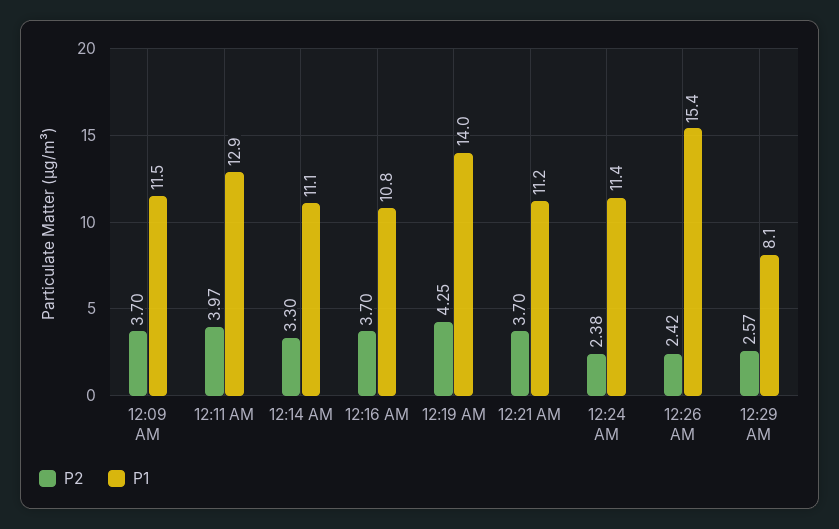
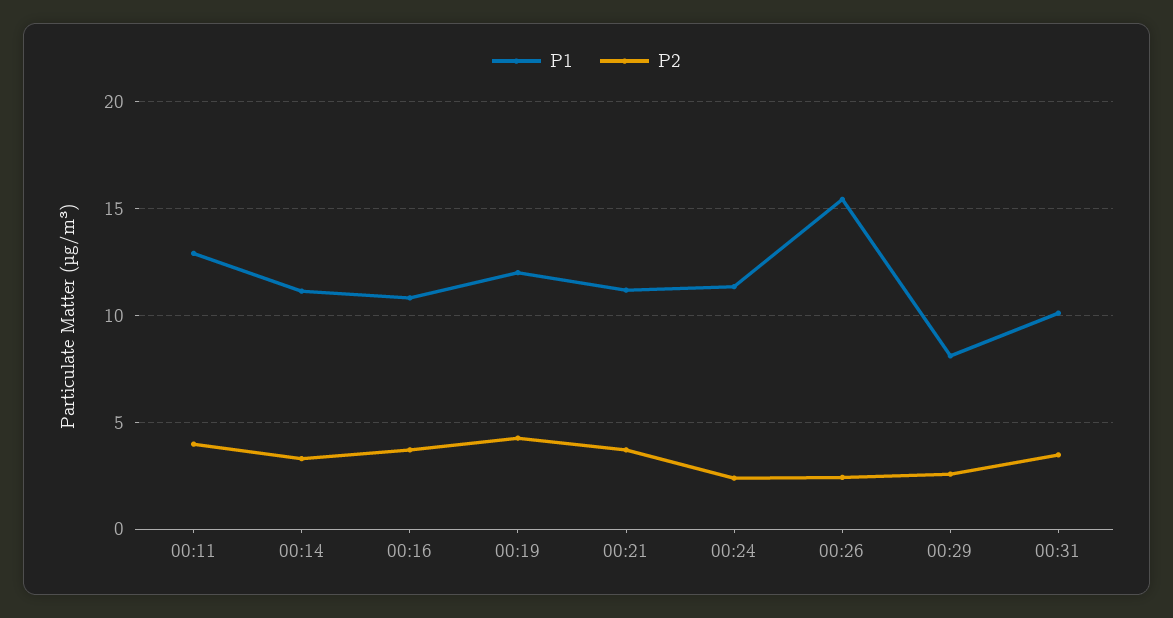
P2, 12:09 AM: 3.7 -> none
P1, 12:09 AM: 11.5 -> none
P1, 12:19 AM: 14 -> 12
P1, 00:31: none -> 10
P2, 00:31: none -> 3.5

